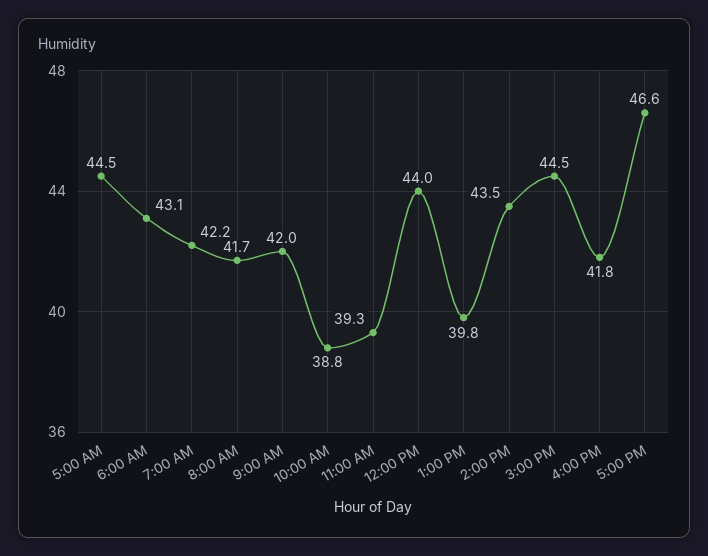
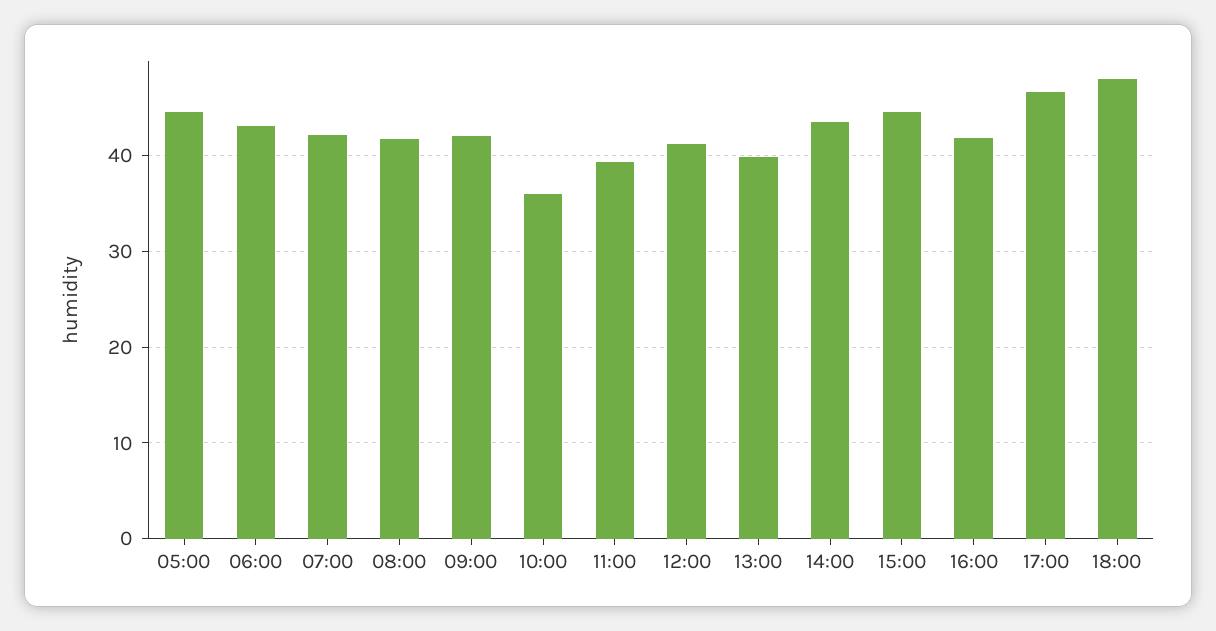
10:00 AM: 38.8 -> 36
12:00 PM: 44 -> 41
18:00: none -> 48

